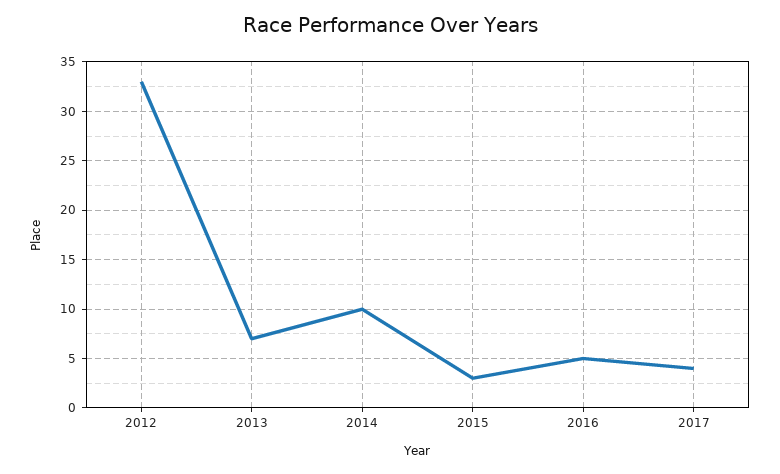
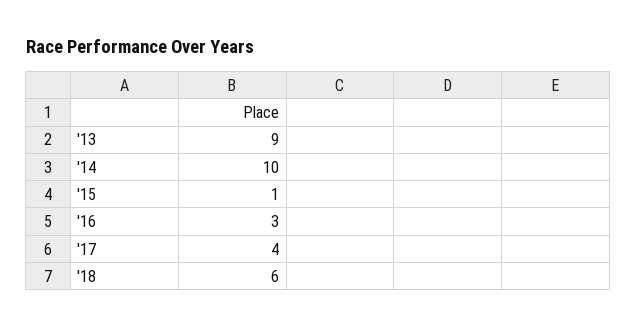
2012: 33 -> none
2013: 7 -> 9
2015: 3 -> 1
2016: 5 -> 3
'18: none -> 6

